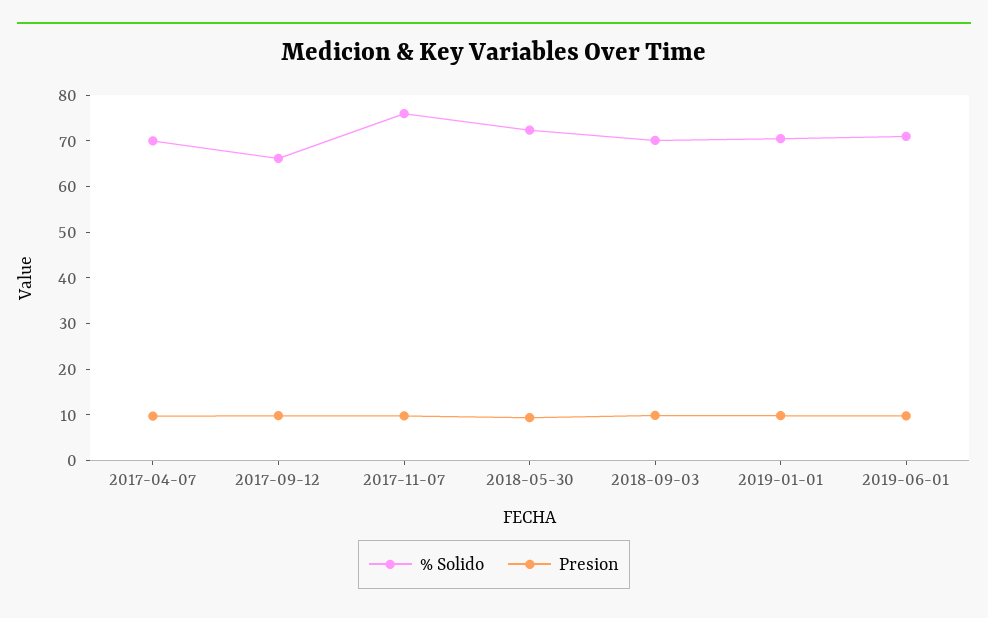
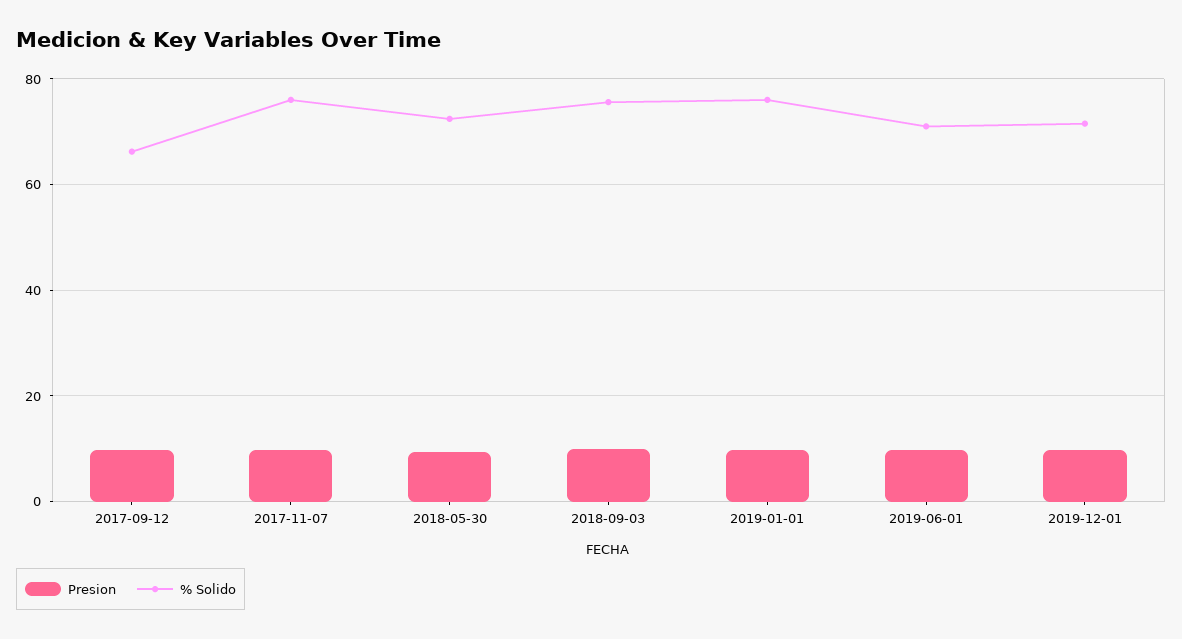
% Solido, 2017-04-07: 70 -> none
Presion, 2017-04-07: 10 -> none
% Solido, 2018-09-03: 70 -> 76
% Solido, 2019-01-01: 70 -> 76
Presion, 2019-12-01: none -> 10
% Solido, 2019-12-01: none -> 72

